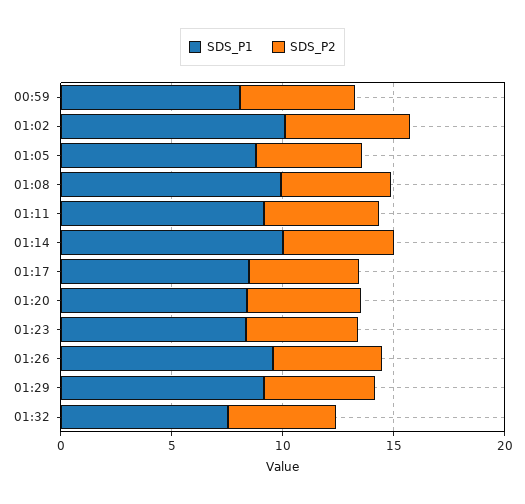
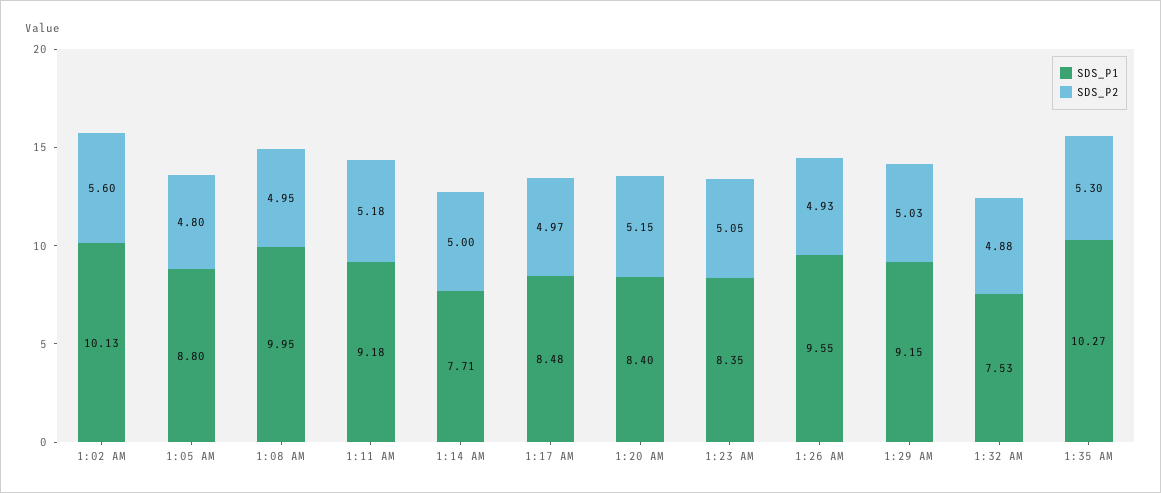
SDS_P1, 00:59: 8 -> none
SDS_P2, 00:59: 5 -> none
SDS_P1, 01:14: 10 -> 7.71
SDS_P1, 1:35 AM: none -> 10.27
SDS_P2, 1:35 AM: none -> 5.3

